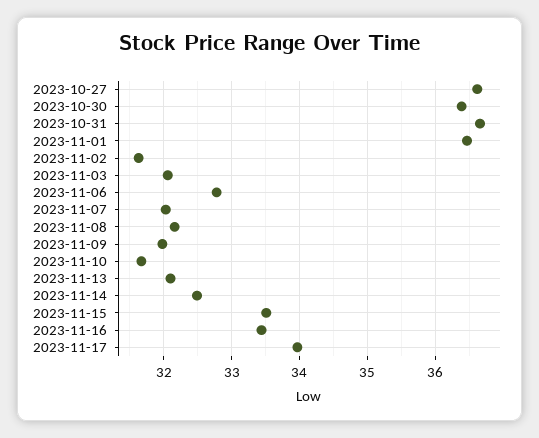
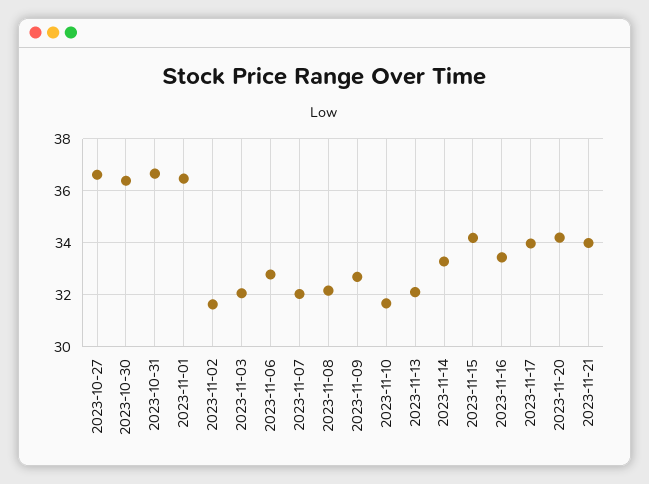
2023-11-09: 32 -> 32.75
2023-11-14: 32.5 -> 33.25
2023-11-15: 33.5 -> 34.25
2023-11-20: none -> 34.25
2023-11-21: none -> 34

